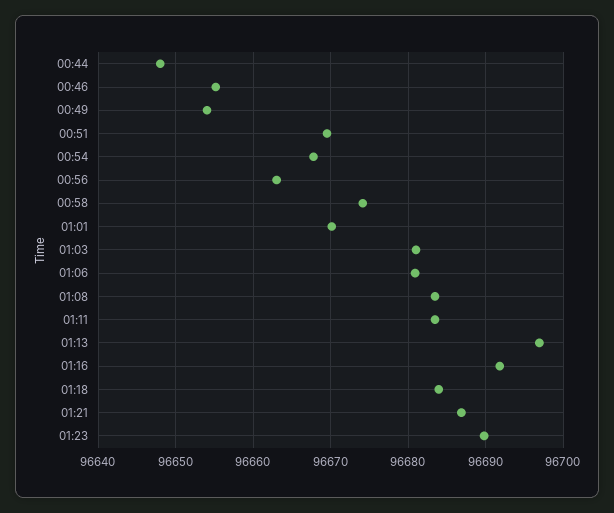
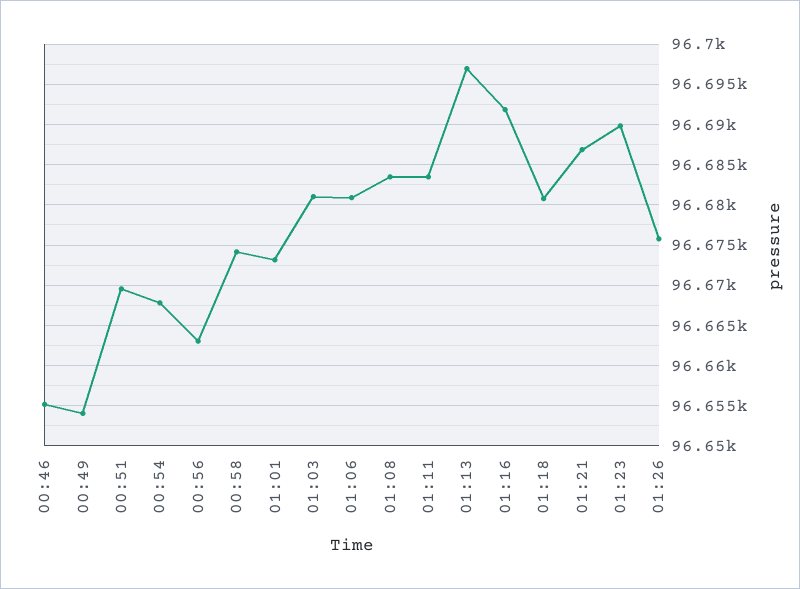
00:44: 96648 -> none
01:01: 96670 -> 96673
01:18: 96684 -> 96681
01:26: none -> 96676

